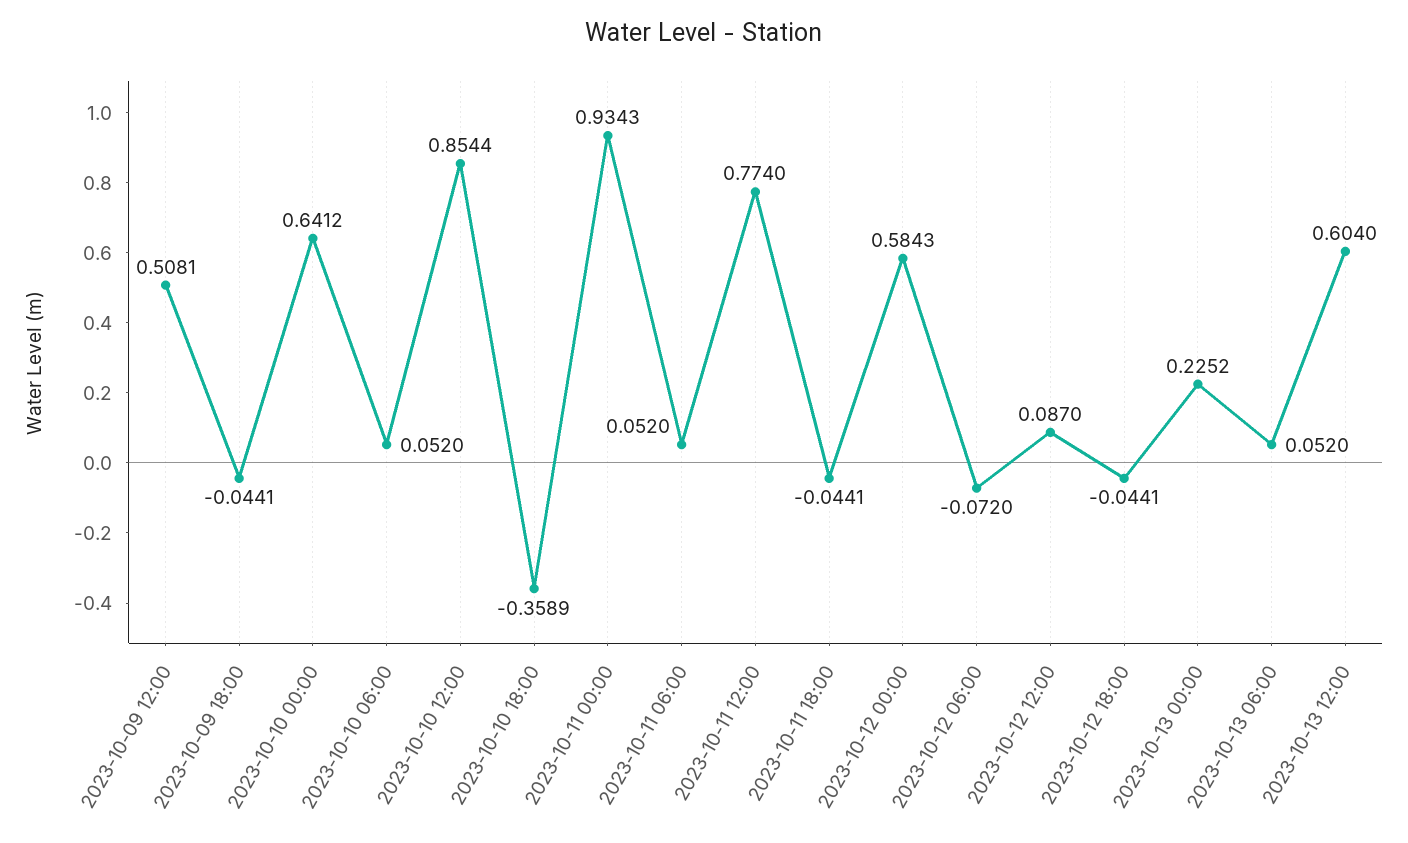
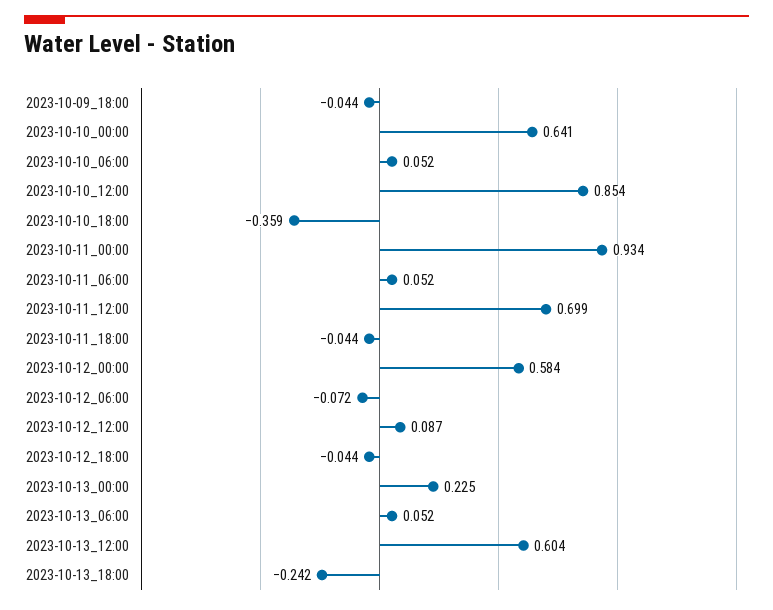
2023-10-09 12:00: 0.5081 -> none
2023-10-11 12:00: 0.774 -> 0.699
2023-10-13_18:00: none -> -0.242

